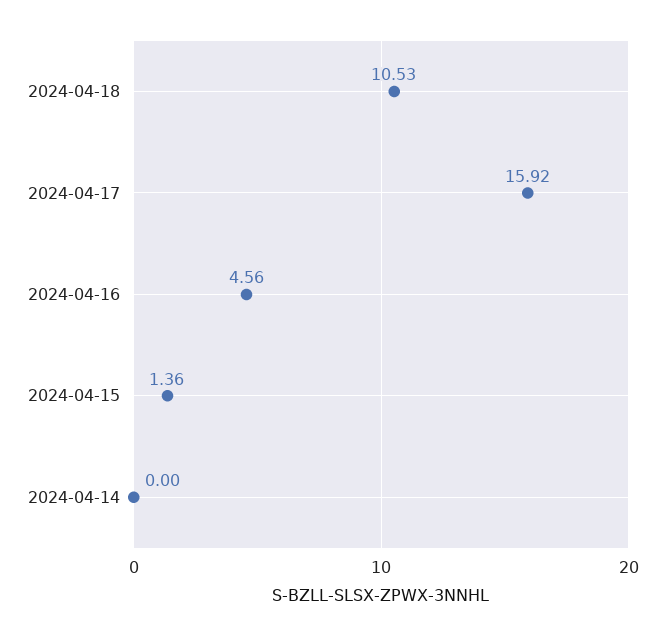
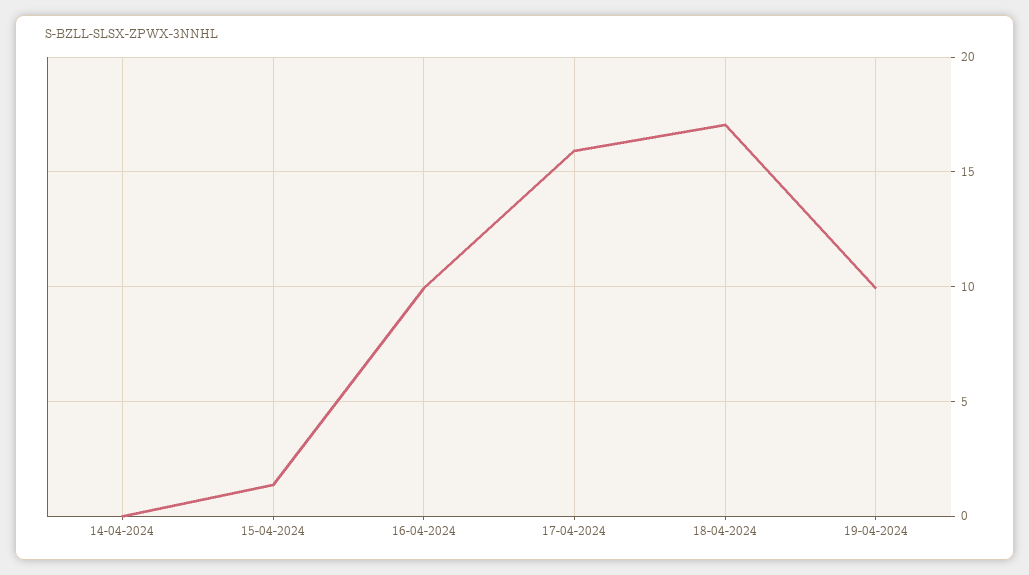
2024-04-18: 10.53 -> 17
2024-04-16: 4.56 -> 10
19-04-2024: none -> 10

